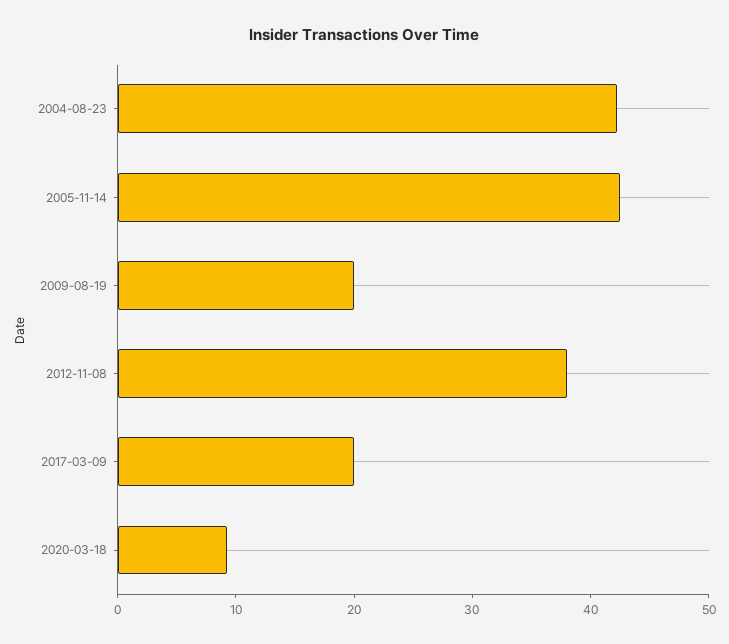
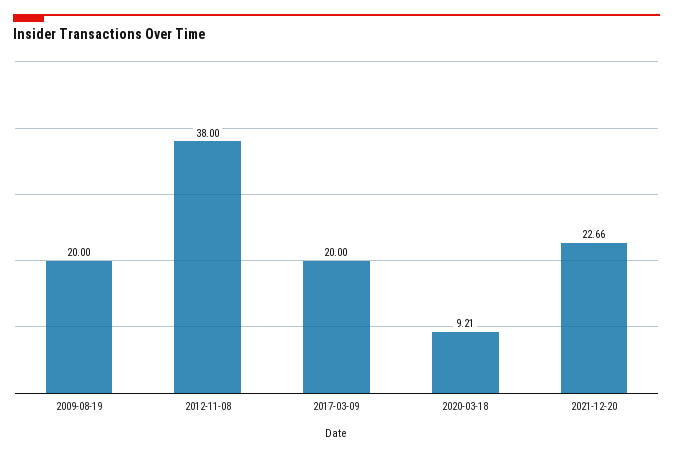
2004-08-23: 42 -> none
2005-11-14: 42 -> none
2021-12-20: none -> 22.66

